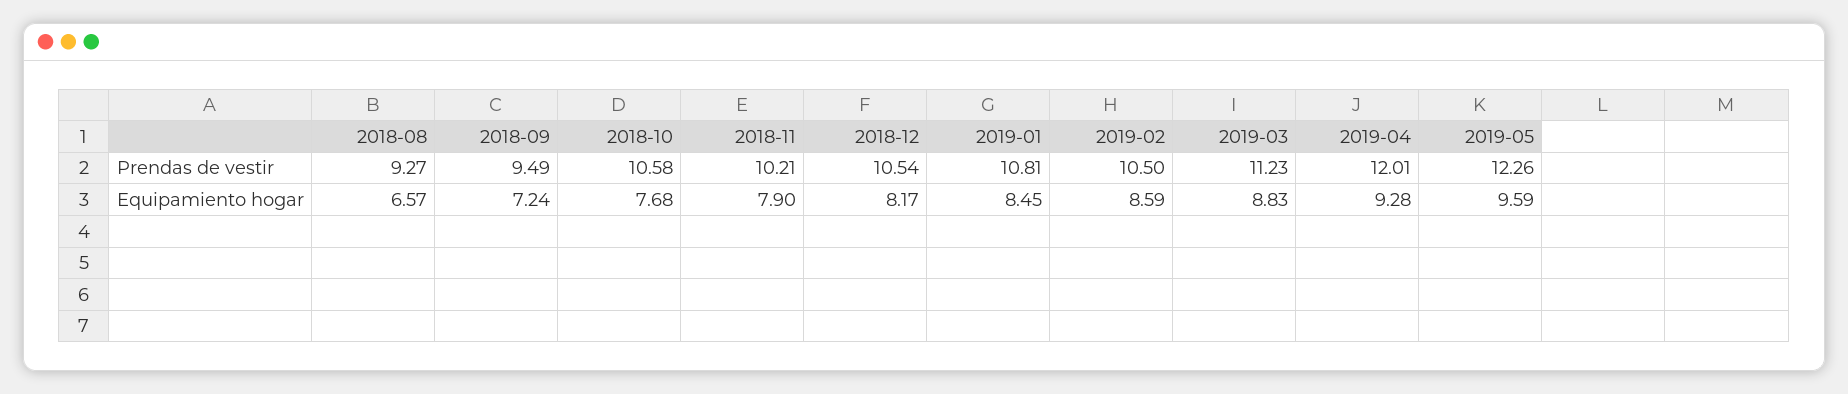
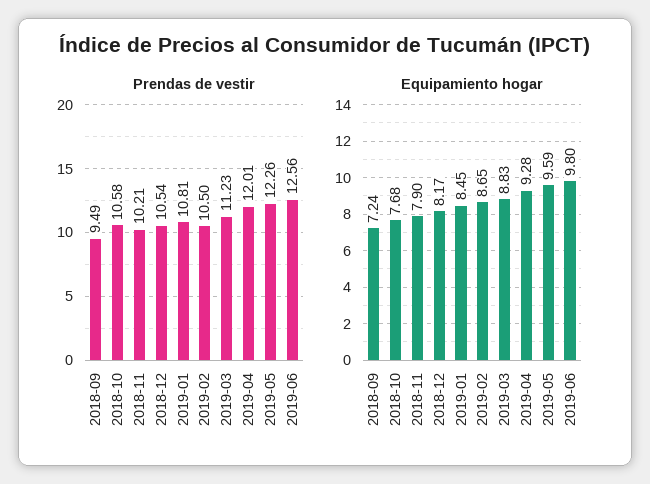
Prendas de vestir, 2018-08: 9.27 -> none
Equipamiento hogar, 2018-08: 6.57 -> none
Equipamiento hogar, 2019-02: 8.59 -> 8.65
Prendas de vestir, 2019-06: none -> 12.56
Equipamiento hogar, 2019-06: none -> 9.8

